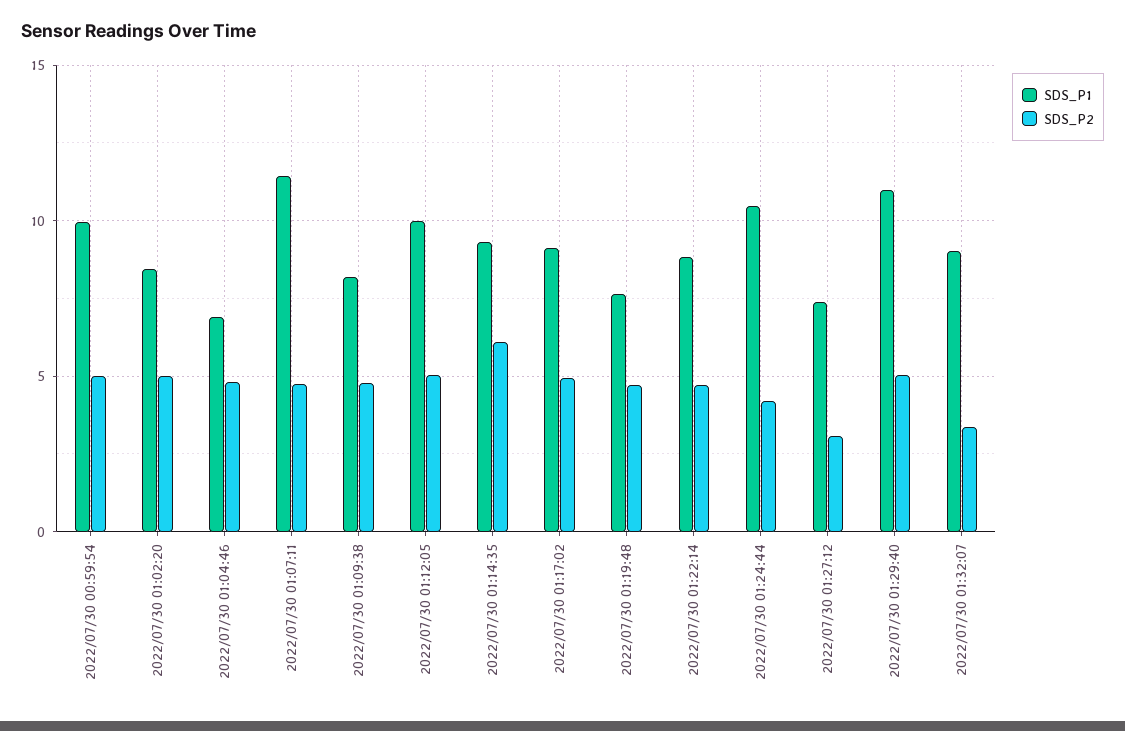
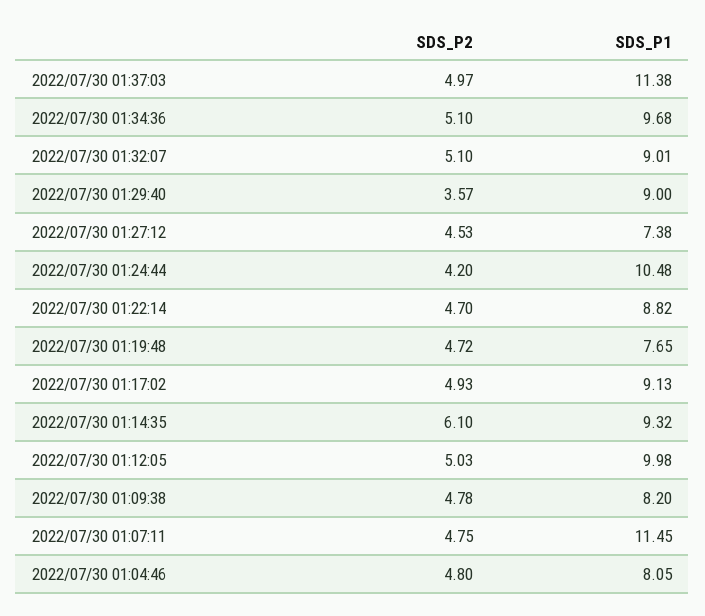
SDS_P1, 2022/07/30 00:59:54: 10 -> none
SDS_P2, 2022/07/30 00:59:54: 5 -> none
SDS_P1, 2022/07/30 01:02:20: 8.5 -> none
SDS_P2, 2022/07/30 01:02:20: 5 -> none
SDS_P1, 2022/07/30 01:04:46: 7 -> 8.05
SDS_P2, 2022/07/30 01:27:12: 3 -> 4.53
SDS_P1, 2022/07/30 01:29:40: 11 -> 9
SDS_P2, 2022/07/30 01:29:40: 5 -> 3.57
SDS_P2, 2022/07/30 01:32:07: 3.5 -> 5.1
SDS_P2, 2022/07/30 01:37:03: none -> 4.97
SDS_P1, 2022/07/30 01:37:03: none -> 11.38
SDS_P2, 2022/07/30 01:34:36: none -> 5.1
SDS_P1, 2022/07/30 01:34:36: none -> 9.68

